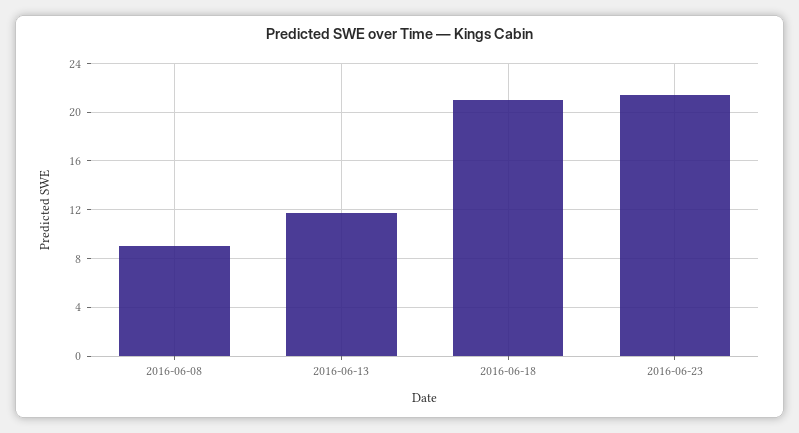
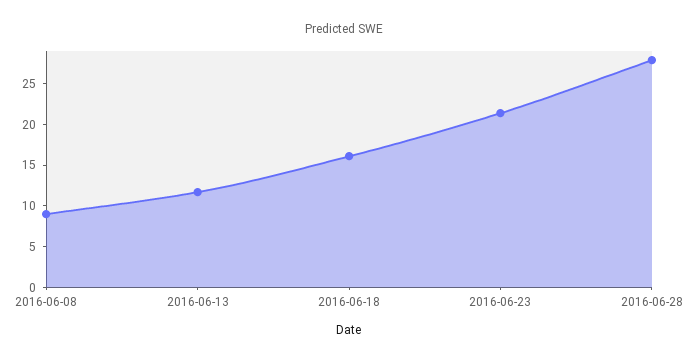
2016-06-18: 21 -> 16
2016-06-28: none -> 28

